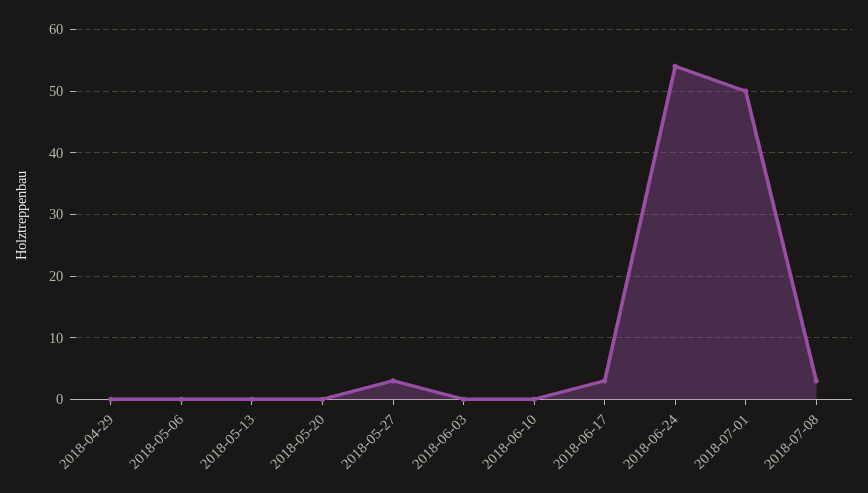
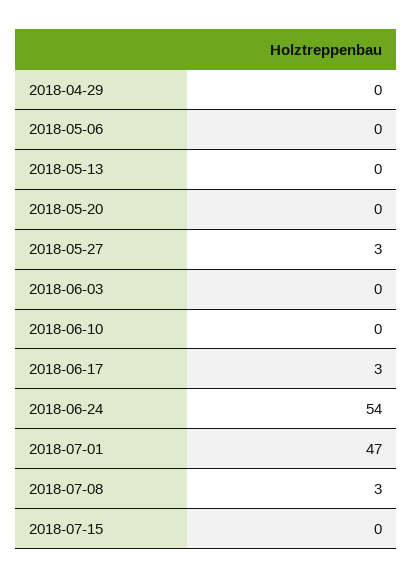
2018-07-01: 50 -> 47
2018-07-15: none -> 0

